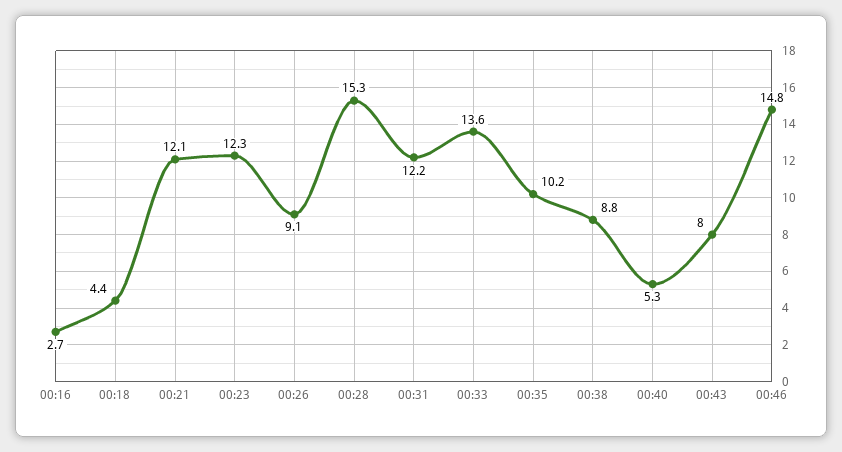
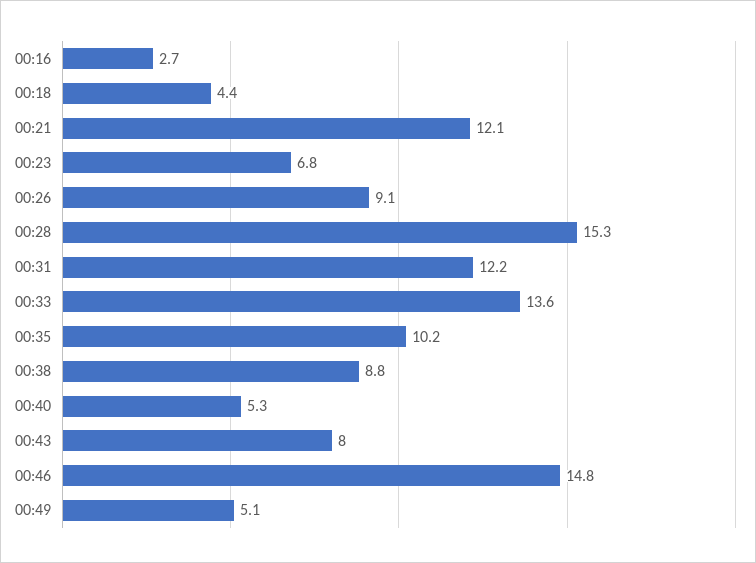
00:23: 12.3 -> 6.8
00:49: none -> 5.1

